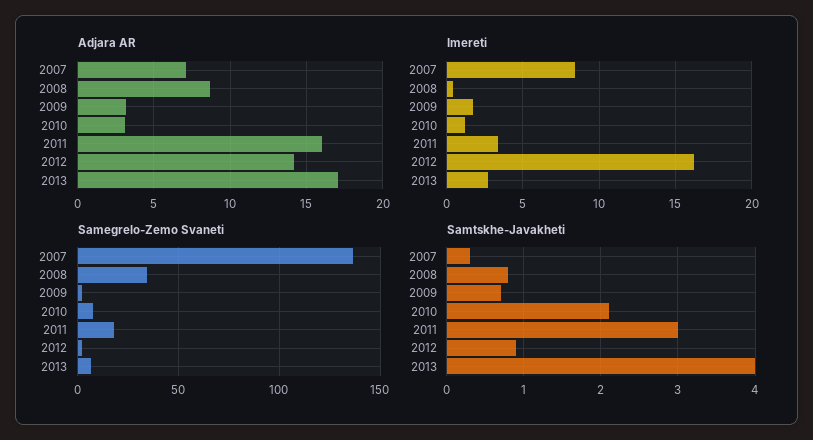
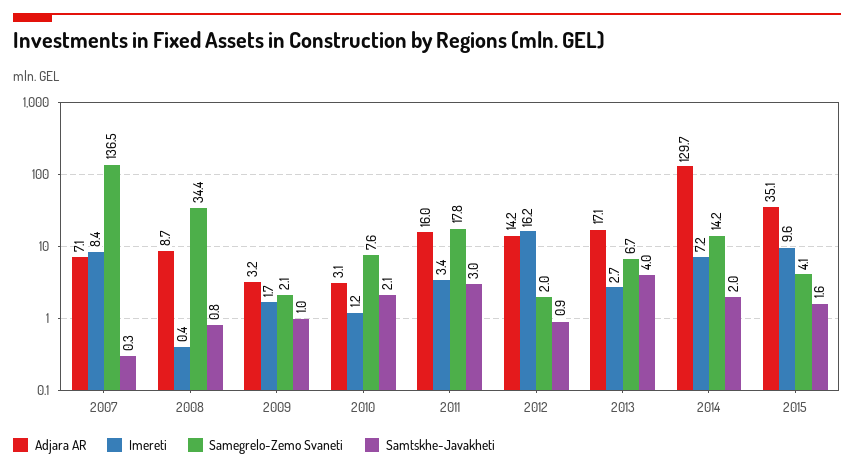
Samtskhe-Javakheti, 2009: 0.7 -> 1
Adjara AR, 2014: none -> 129.7
Imereti, 2014: none -> 7.2
Samegrelo-Zemo Svaneti, 2014: none -> 14.2
Samtskhe-Javakheti, 2014: none -> 2
Adjara AR, 2015: none -> 35.1
Imereti, 2015: none -> 9.6
Samegrelo-Zemo Svaneti, 2015: none -> 4.1
Samtskhe-Javakheti, 2015: none -> 1.6

